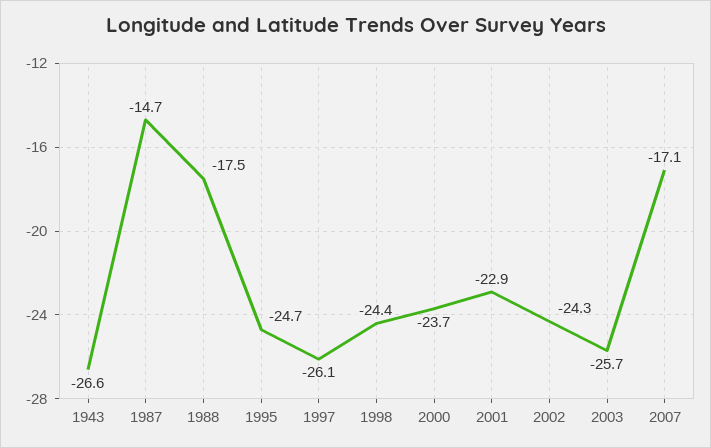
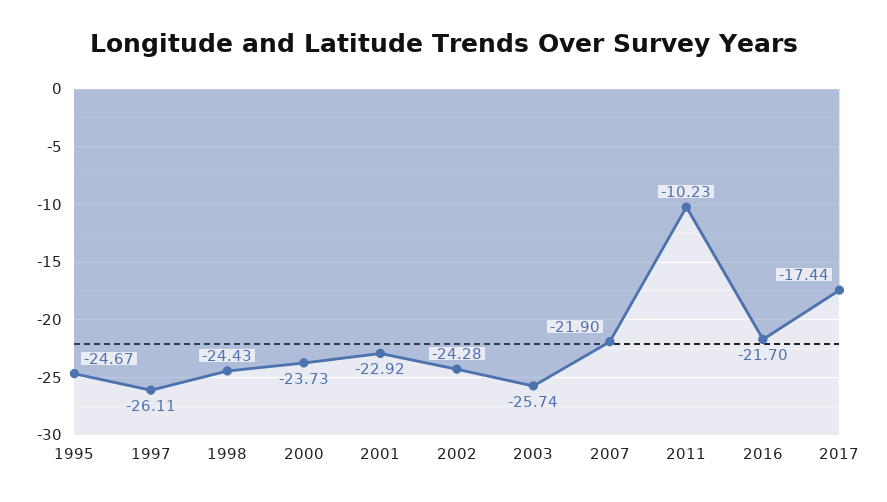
1943: -26.6 -> none
1987: -14.7 -> none
1988: -17.5 -> none
2007: -17.1 -> -21.9
2011: none -> -10.23
2016: none -> -21.7
2017: none -> -17.44

